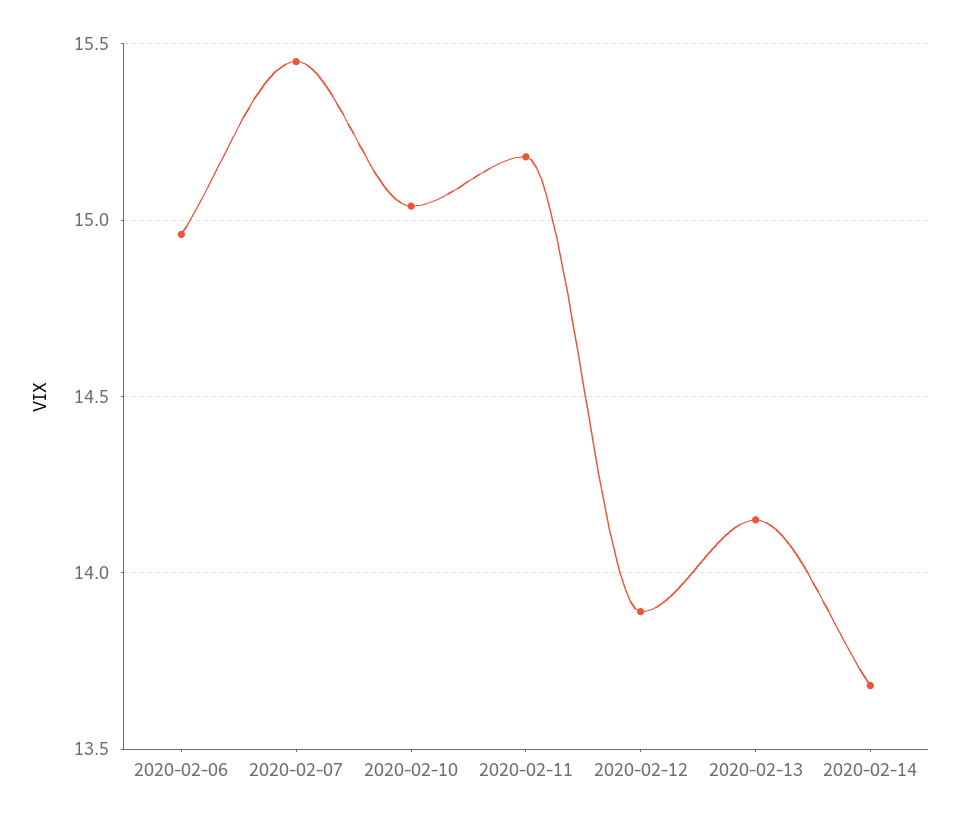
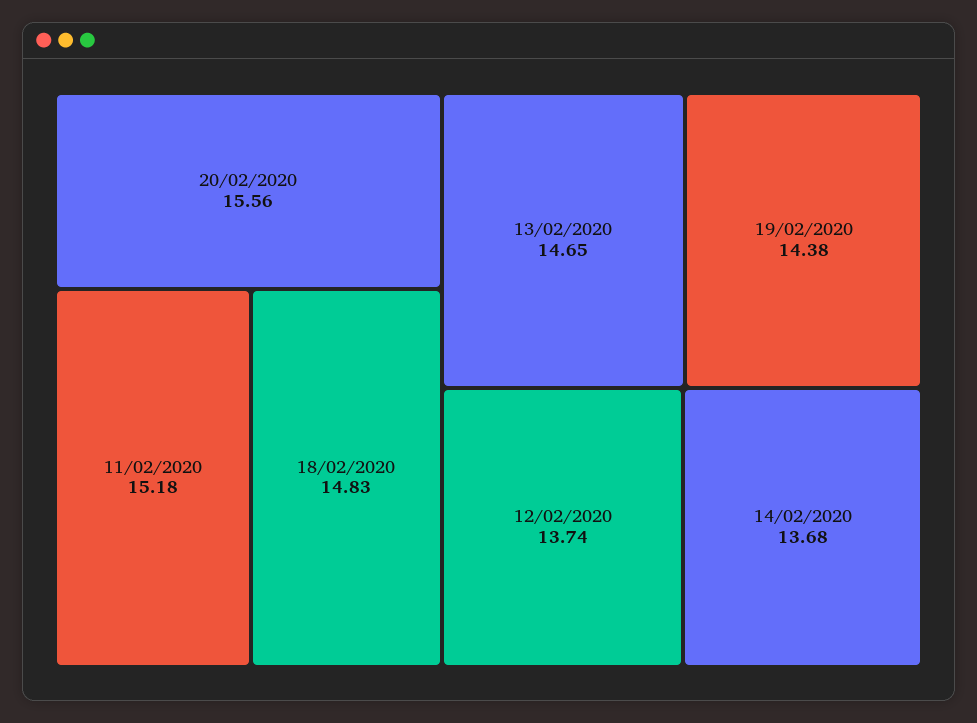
2020-02-06: 14.95 -> none
2020-02-07: 15.45 -> none
2020-02-10: 15.05 -> none
2020-02-12: 13.9 -> 13.74
2020-02-13: 14.15 -> 14.65
20/02/2020: none -> 15.56
18/02/2020: none -> 14.83
19/02/2020: none -> 14.38

